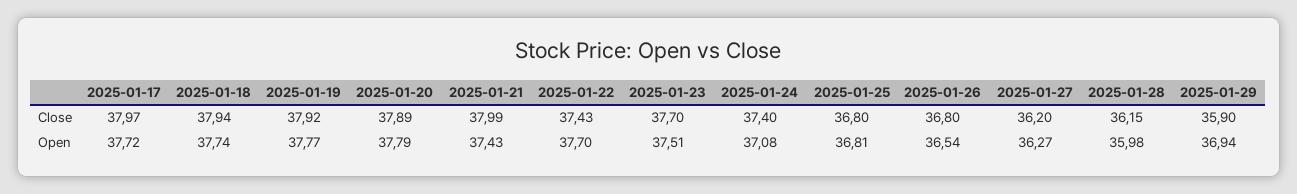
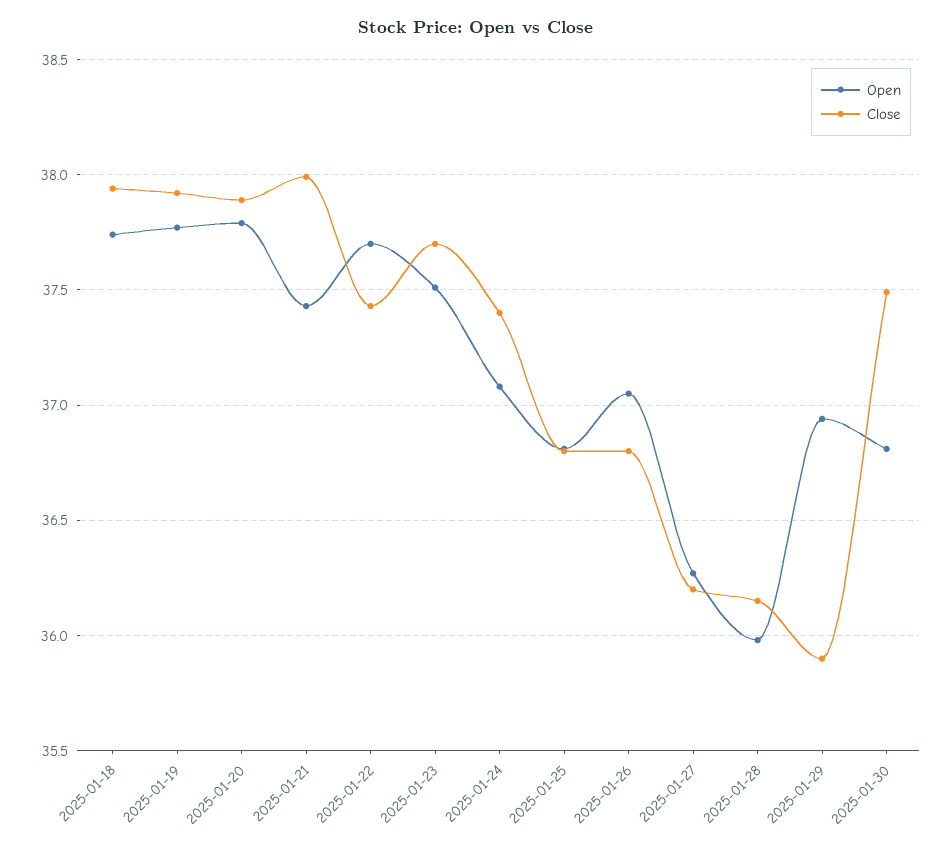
Close, 2025-01-17: 37.97 -> none
Open, 2025-01-17: 37.72 -> none
Open, 2025-01-26: 36.54 -> 37.05
Open, 2025-01-30: none -> 36.8
Close, 2025-01-30: none -> 37.5

